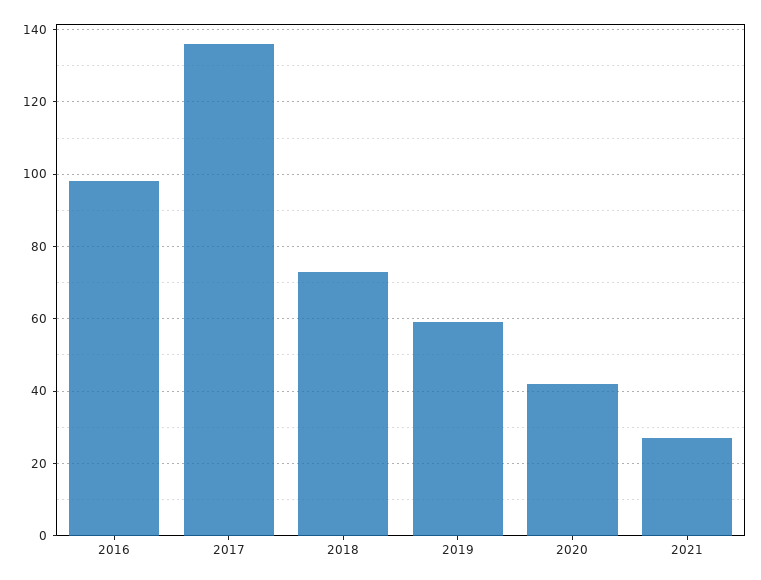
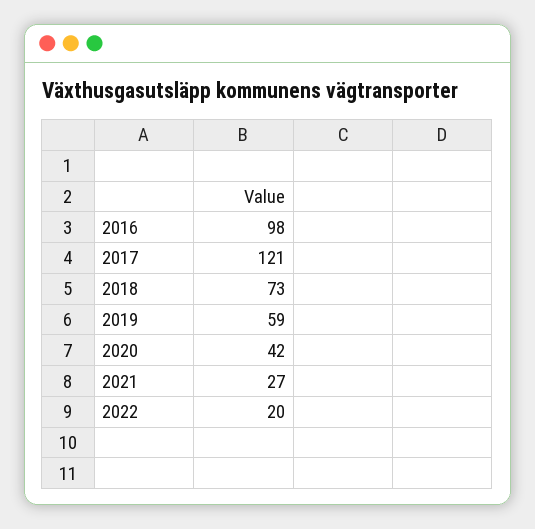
2017: 135 -> 121
2022: none -> 20

